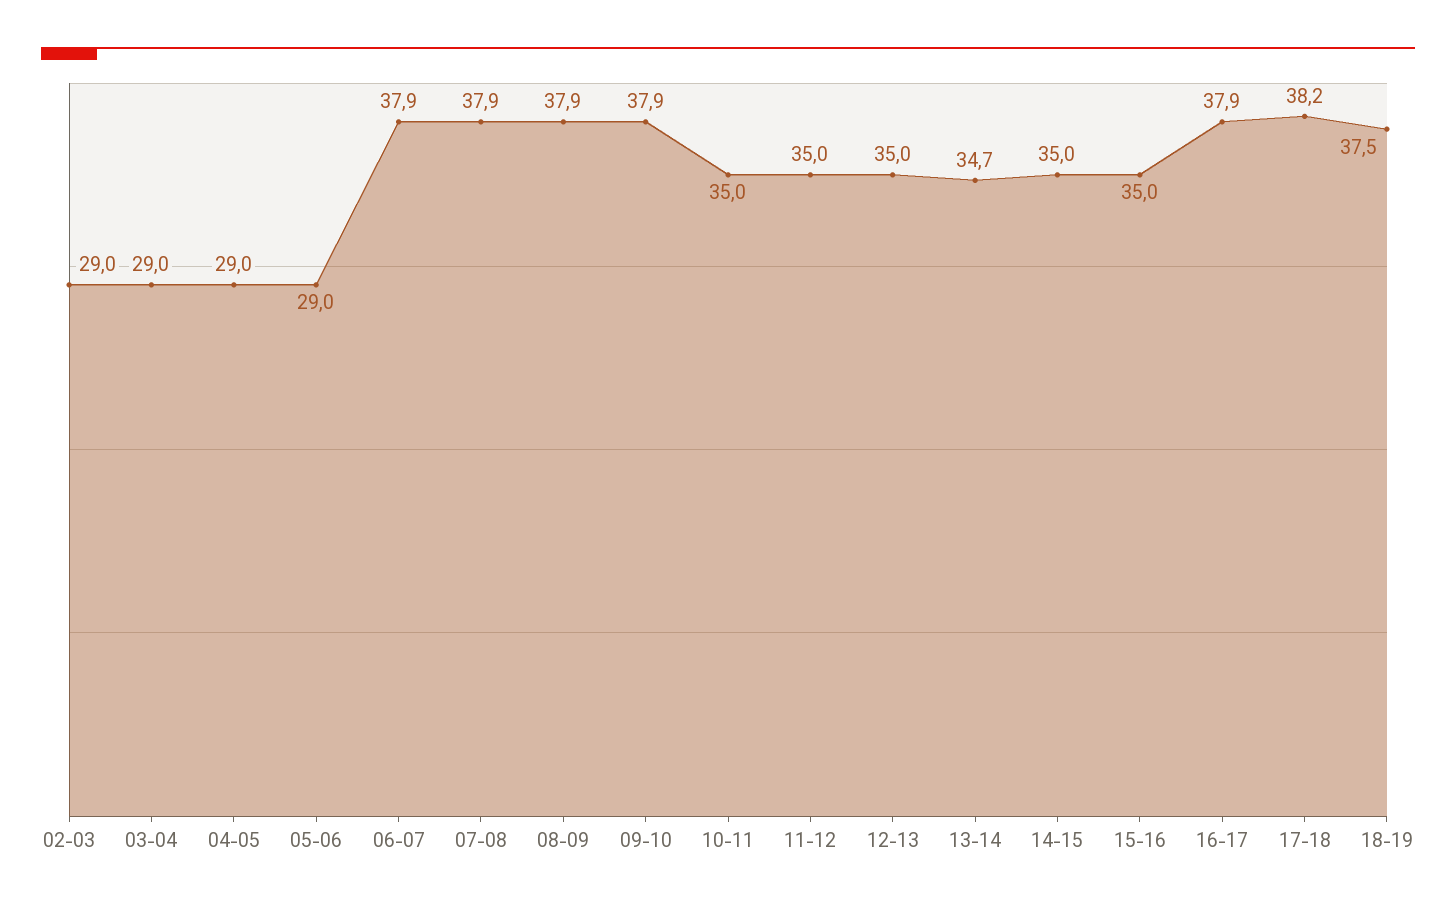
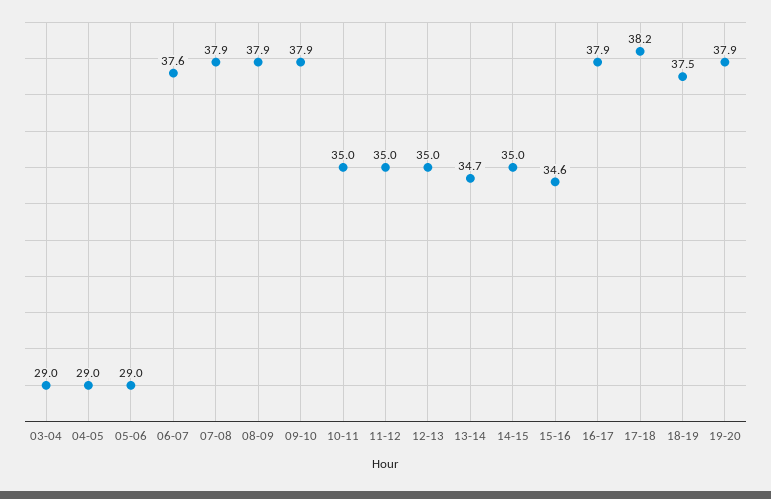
02-03: 29 -> none
06-07: 37.9 -> 37.6
15-16: 35 -> 34.6
19-20: none -> 37.9

